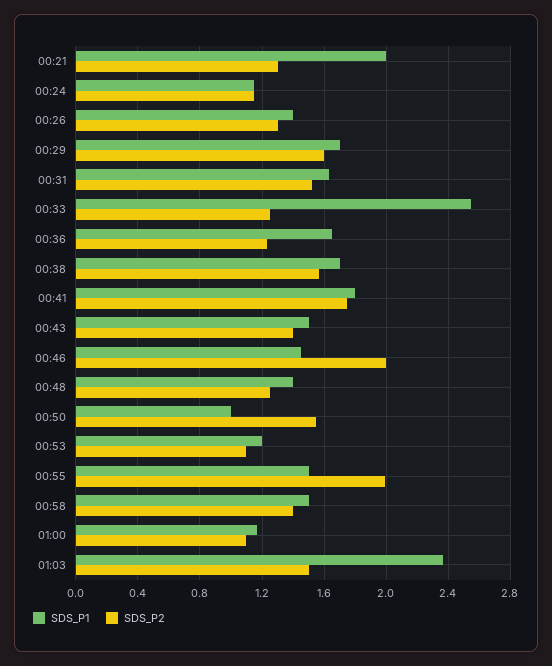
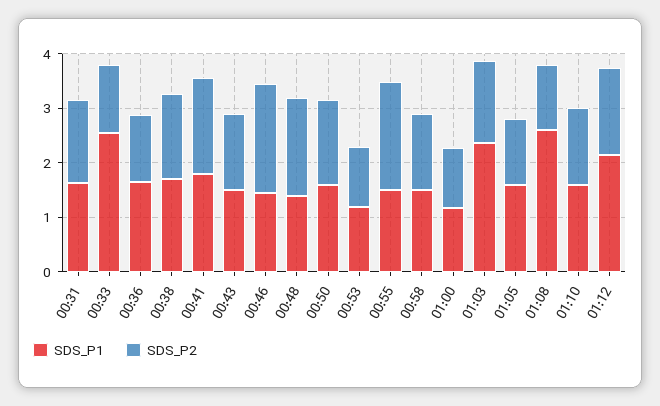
SDS_P1, 00:21: 2 -> none
SDS_P2, 00:21: 1.3 -> none
SDS_P1, 00:24: 1.15 -> none
SDS_P2, 00:24: 1.15 -> none
SDS_P1, 00:26: 1.4 -> none
SDS_P2, 00:26: 1.3 -> none
SDS_P1, 00:29: 1.7 -> none
SDS_P2, 00:29: 1.6 -> none
SDS_P2, 00:48: 1.25 -> 1.8
SDS_P1, 00:50: 1 -> 1.6
SDS_P1, 01:05: none -> 1.6
SDS_P2, 01:05: none -> 1.2
SDS_P1, 01:08: none -> 2.6
SDS_P2, 01:08: none -> 1.2
SDS_P1, 01:10: none -> 1.6
SDS_P2, 01:10: none -> 1.4
SDS_P1, 01:12: none -> 2.2
SDS_P2, 01:12: none -> 1.6

